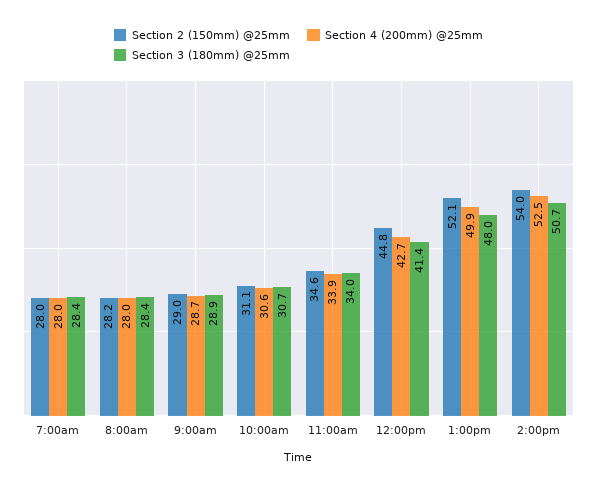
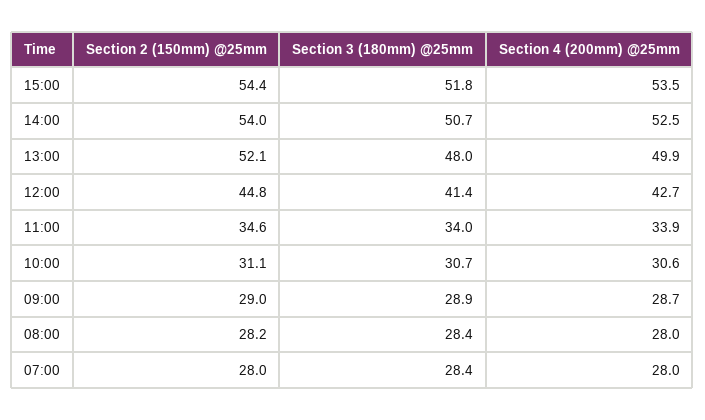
Section 2 (150mm) @25mm, 15:00: none -> 54.4
Section 3 (180mm) @25mm, 15:00: none -> 51.8
Section 4 (200mm) @25mm, 15:00: none -> 53.5

